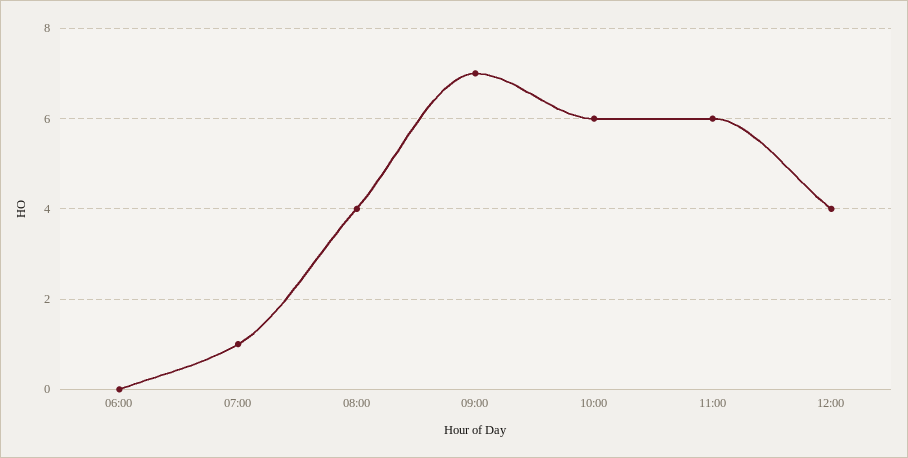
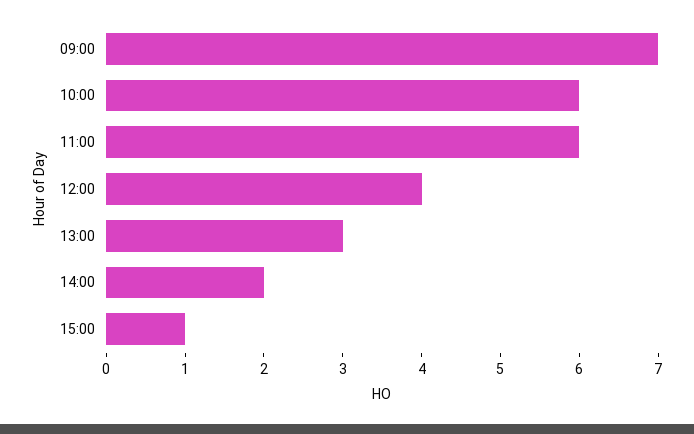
06:00: 0 -> none
07:00: 1 -> none
08:00: 4 -> none
13:00: none -> 3
14:00: none -> 2
15:00: none -> 1

